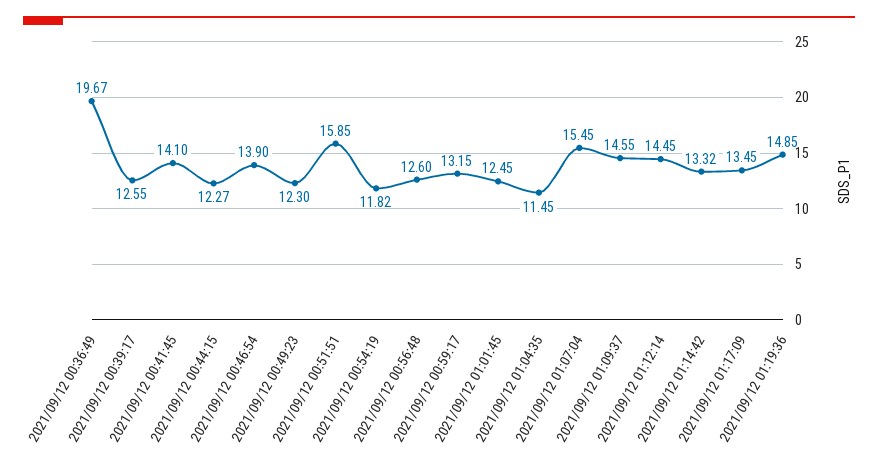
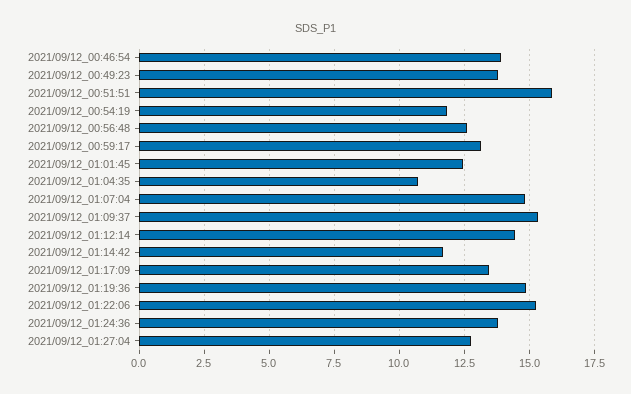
2021/09/12 00:36:49: 19.67 -> none
2021/09/12 00:39:17: 12.55 -> none
2021/09/12 00:41:45: 14.1 -> none
2021/09/12 00:44:15: 12.27 -> none
2021/09/12 00:49:23: 12.3 -> 13.75
2021/09/12 01:04:35: 11.45 -> 10.75
2021/09/12 01:07:04: 15.45 -> 14.75
2021/09/12 01:09:37: 14.55 -> 15.25
2021/09/12 01:14:42: 13.32 -> 11.75
2021/09/12_01:22:06: none -> 15.25
2021/09/12_01:24:36: none -> 13.75
2021/09/12_01:27:04: none -> 12.75

